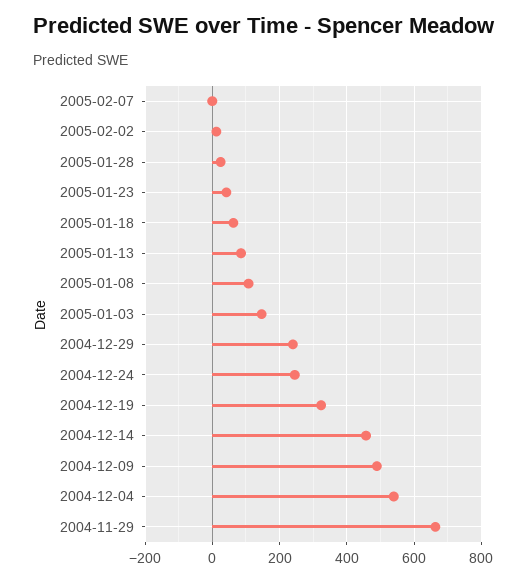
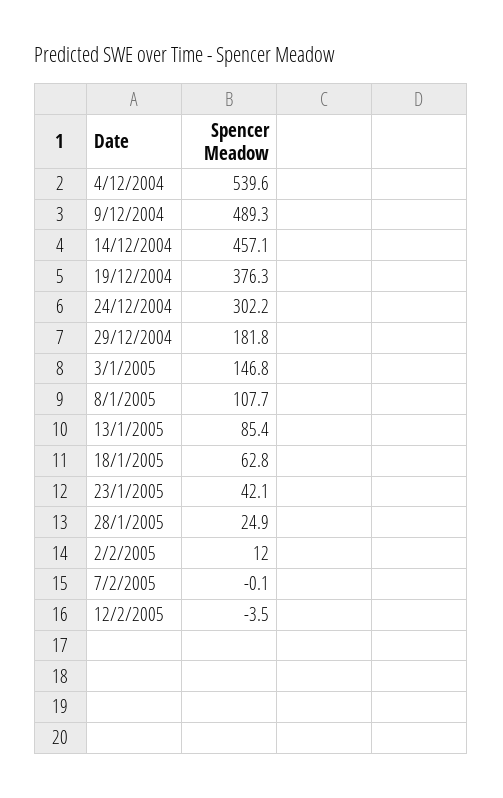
2004-12-29: 240 -> 181.8
2004-12-24: 240 -> 302.2
2004-12-19: 320 -> 376.3
2004-11-29: 660 -> none
12/2/2005: none -> -3.5

